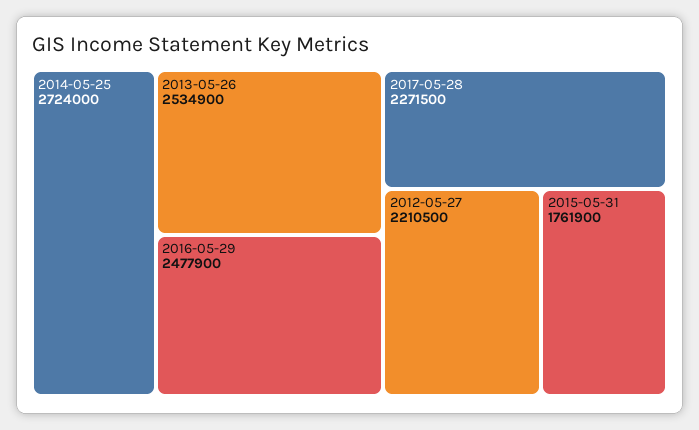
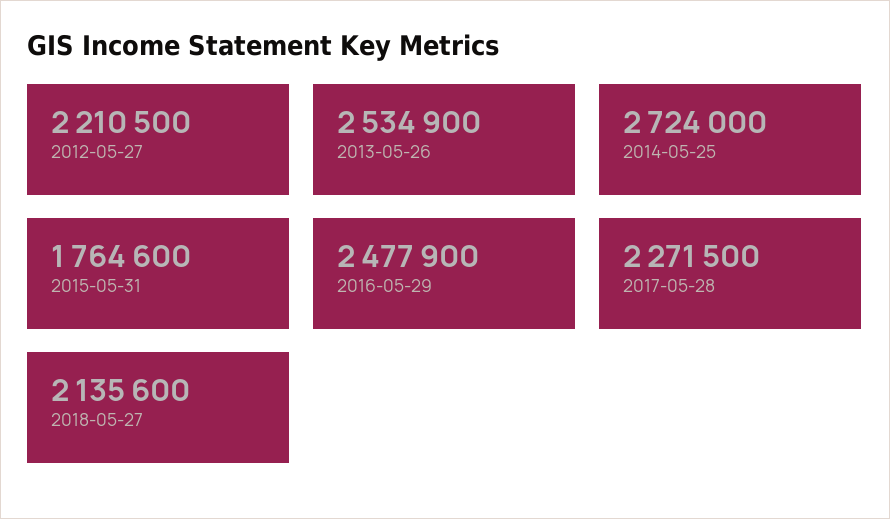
2015-05-31: 1761900 -> 1764600
2018-05-27: none -> 2135600

